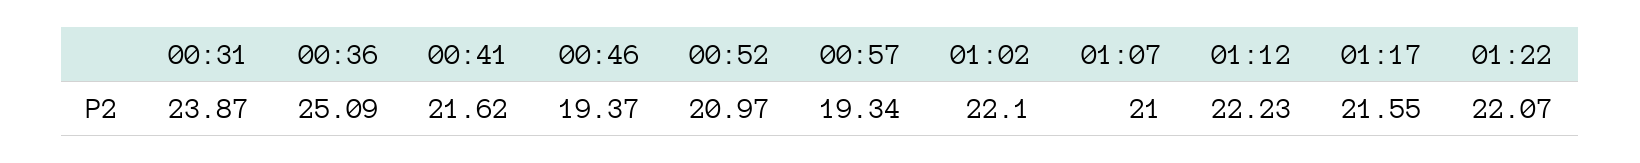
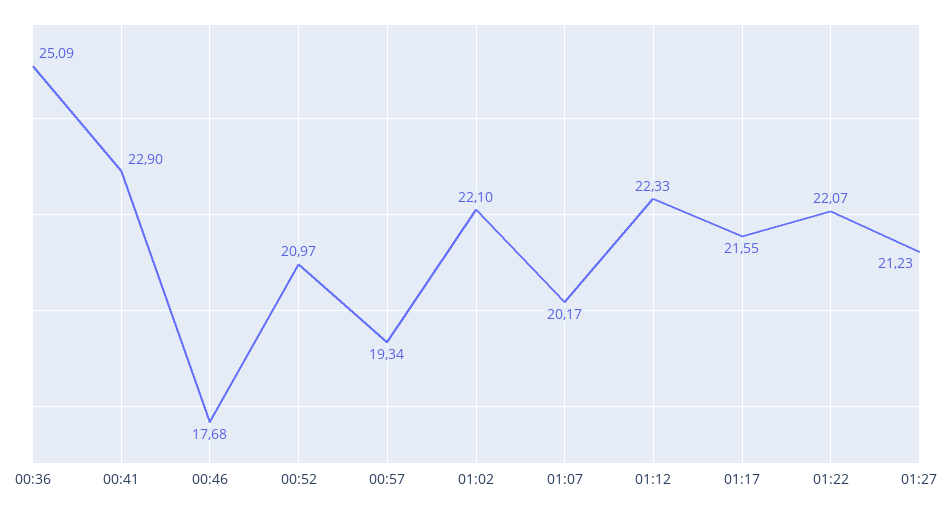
00:31: 23.87 -> none
00:41: 21.62 -> 22.9
00:46: 19.37 -> 17.68
01:07: 21 -> 20.17
01:12: 22.23 -> 22.33
01:27: none -> 21.23

